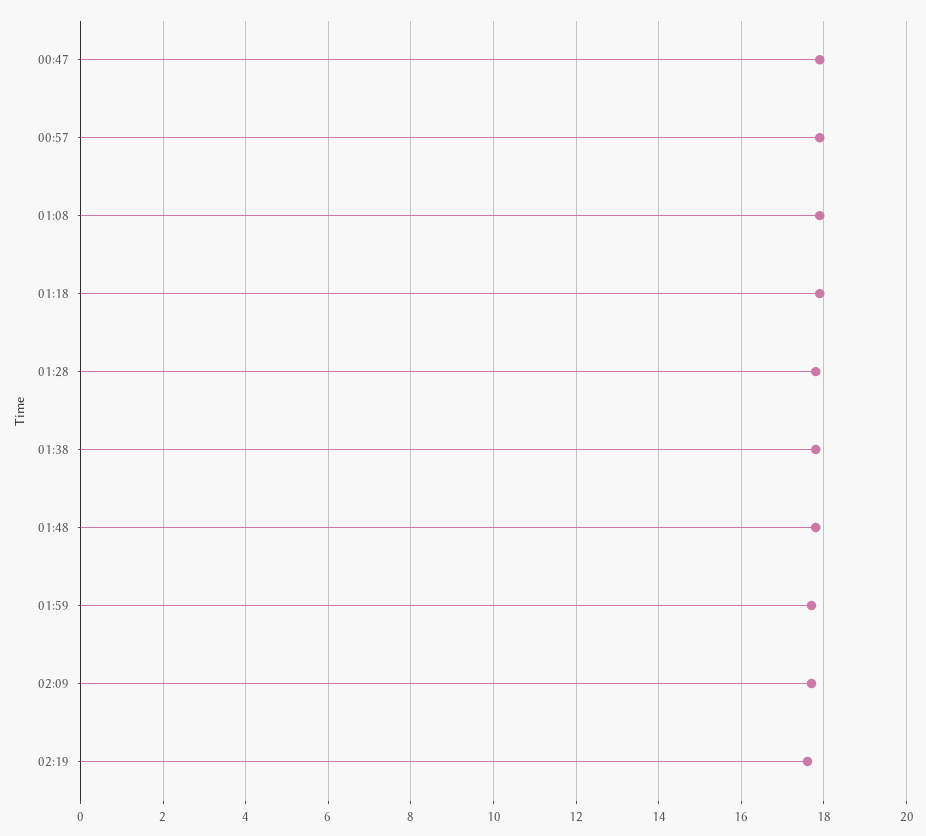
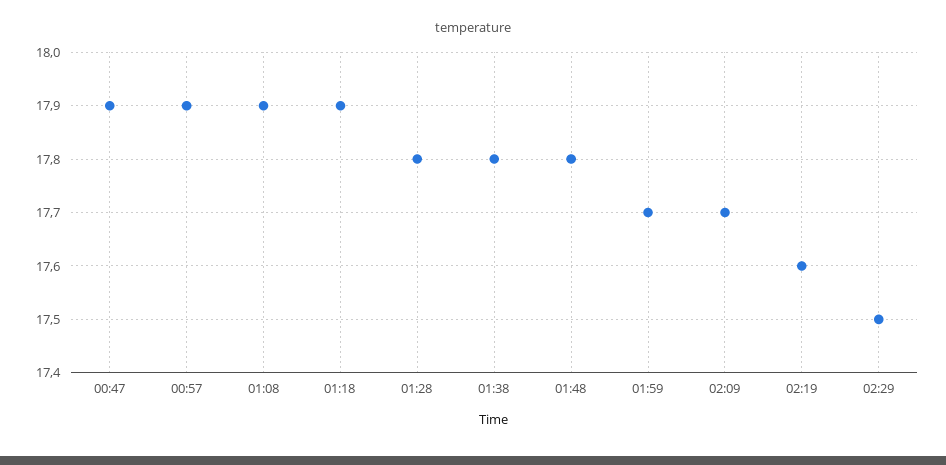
02:29: none -> 17.5

